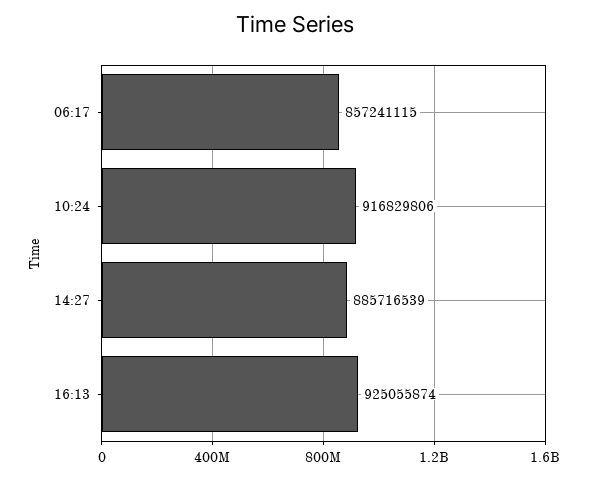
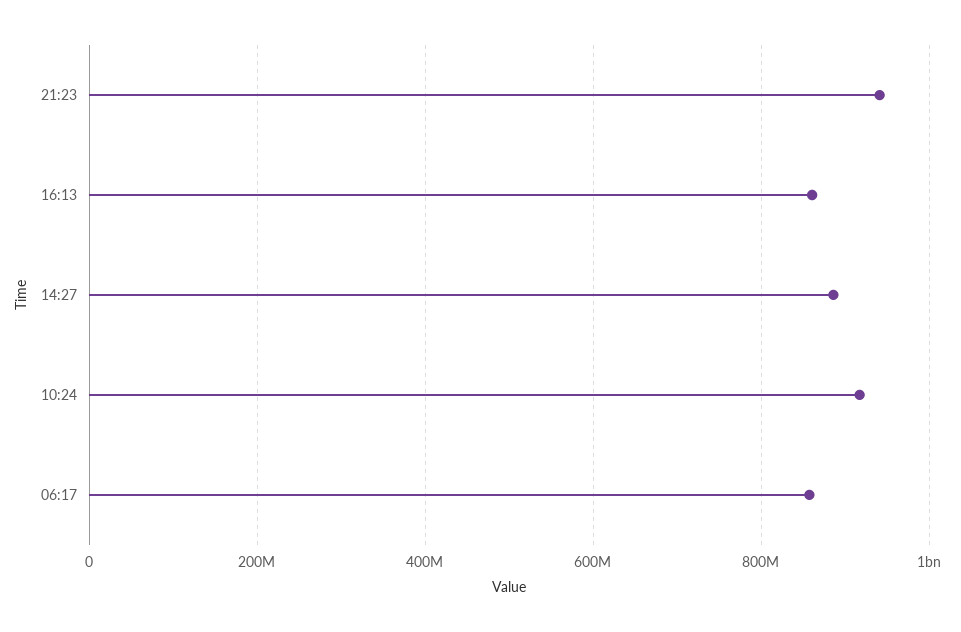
16:13: 925055874 -> 860000000
21:23: none -> 940000000

